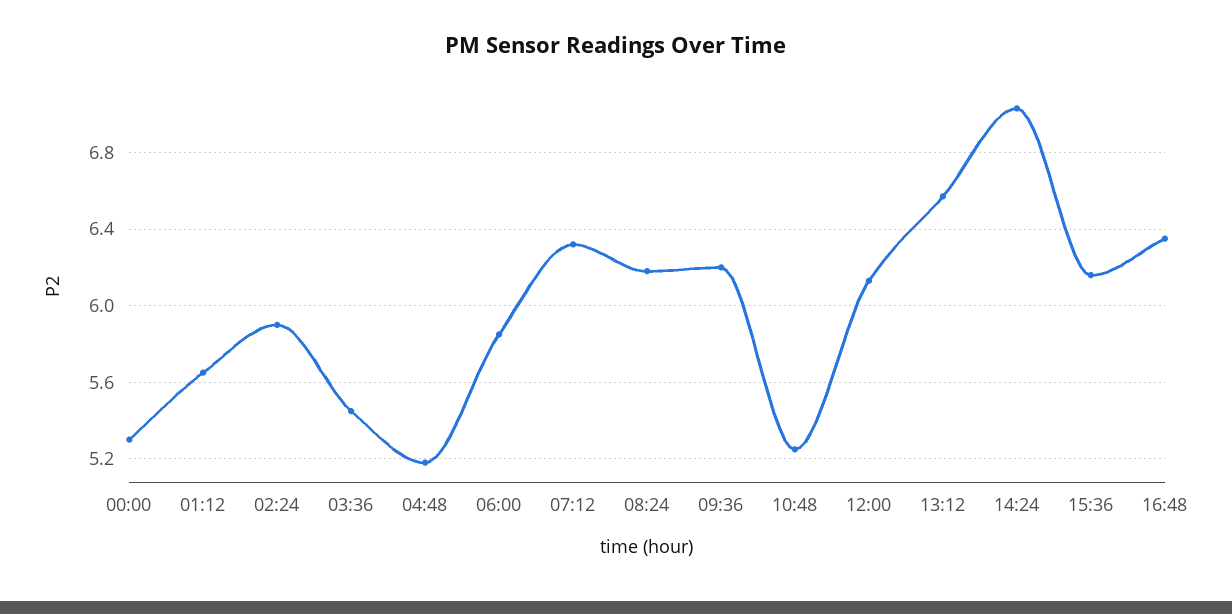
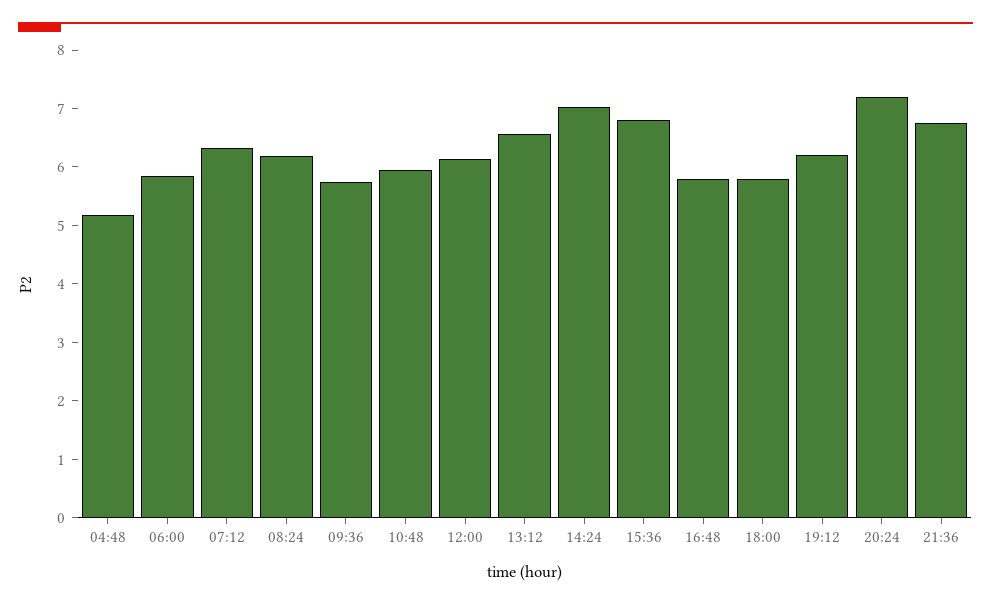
00:00: 5.3 -> none
01:12: 5.65 -> none
02:24: 5.9 -> none
03:36: 5.45 -> none
09:36: 6.2 -> 5.8
10:48: 5.25 -> 6
15:36: 6.15 -> 6.8
16:48: 6.35 -> 5.8
18:00: none -> 5.8
19:12: none -> 6.2
20:24: none -> 7.2
21:36: none -> 6.8

